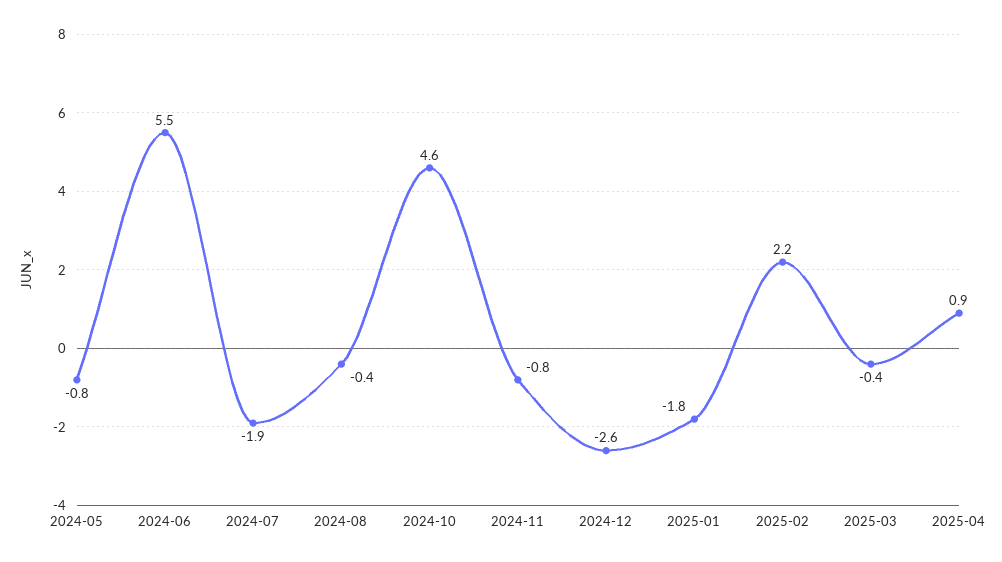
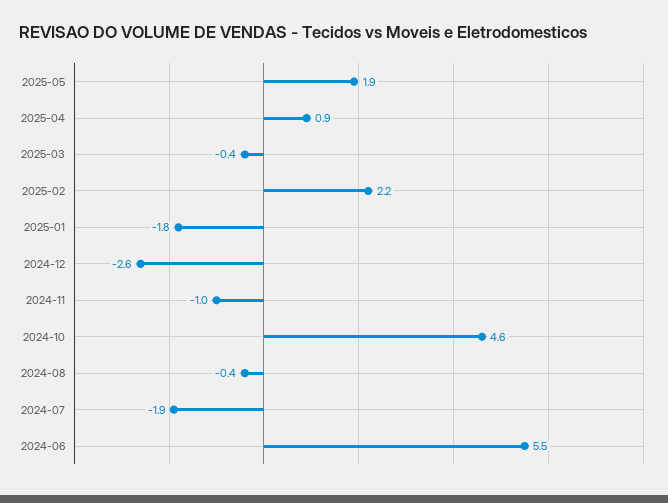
2024-05: -0.8 -> none
2024-11: -0.8 -> -1
2025-05: none -> 1.9

